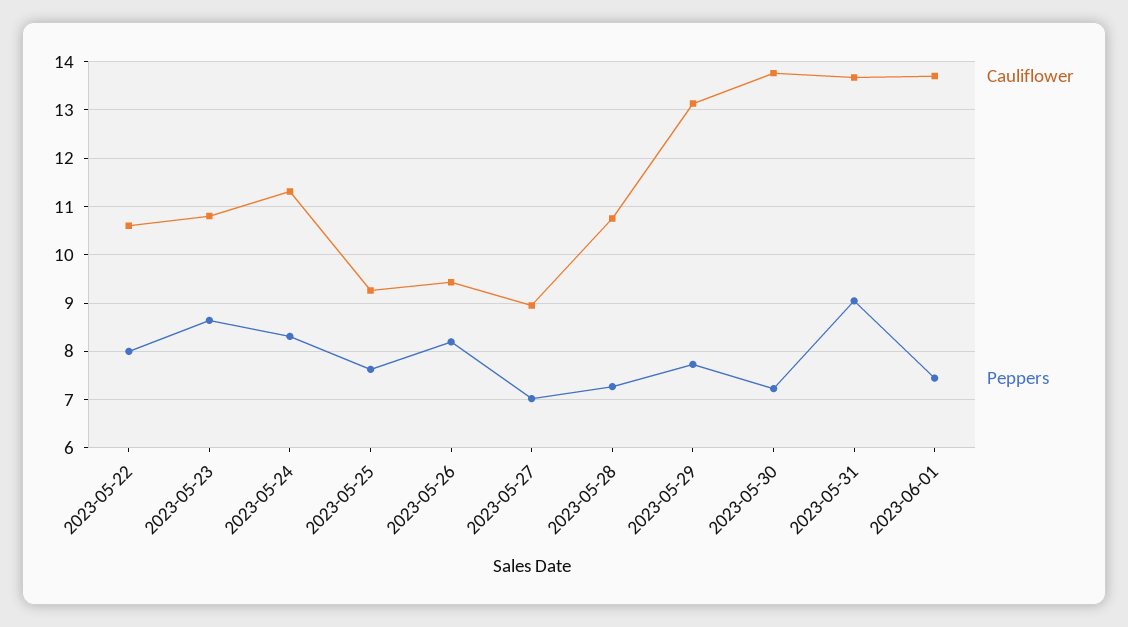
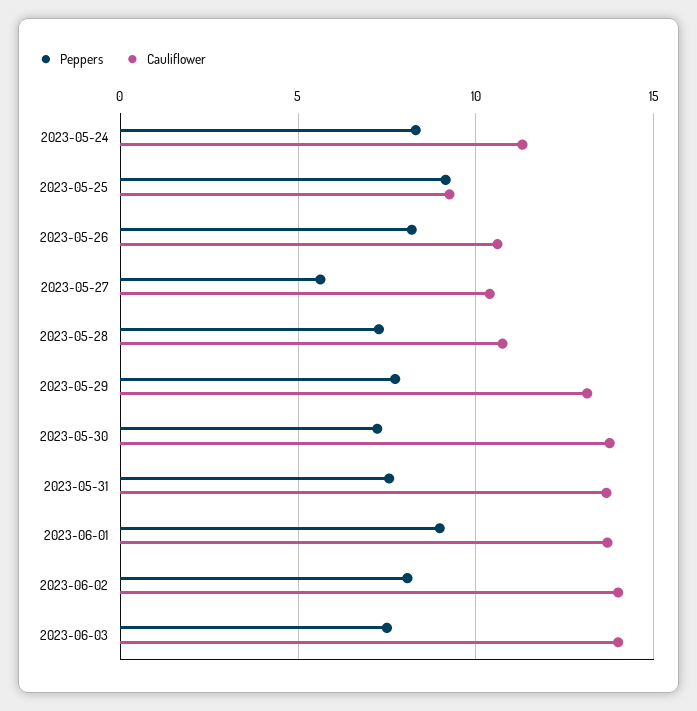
Cauliflower, 2023-05-22: 10.6 -> none
Peppers, 2023-05-22: 8 -> none
Cauliflower, 2023-05-23: 10.8 -> none
Peppers, 2023-05-23: 8.6 -> none
Peppers, 2023-05-25: 7.6 -> 9
Cauliflower, 2023-05-26: 9.4 -> 10.5
Cauliflower, 2023-05-27: 9 -> 10.5
Peppers, 2023-05-27: 7 -> 5.5
Peppers, 2023-05-31: 9 -> 7.5
Peppers, 2023-06-01: 7.4 -> 9
Peppers, 2023-06-02: none -> 8
Cauliflower, 2023-06-02: none -> 14
Peppers, 2023-06-03: none -> 7.5
Cauliflower, 2023-06-03: none -> 14

